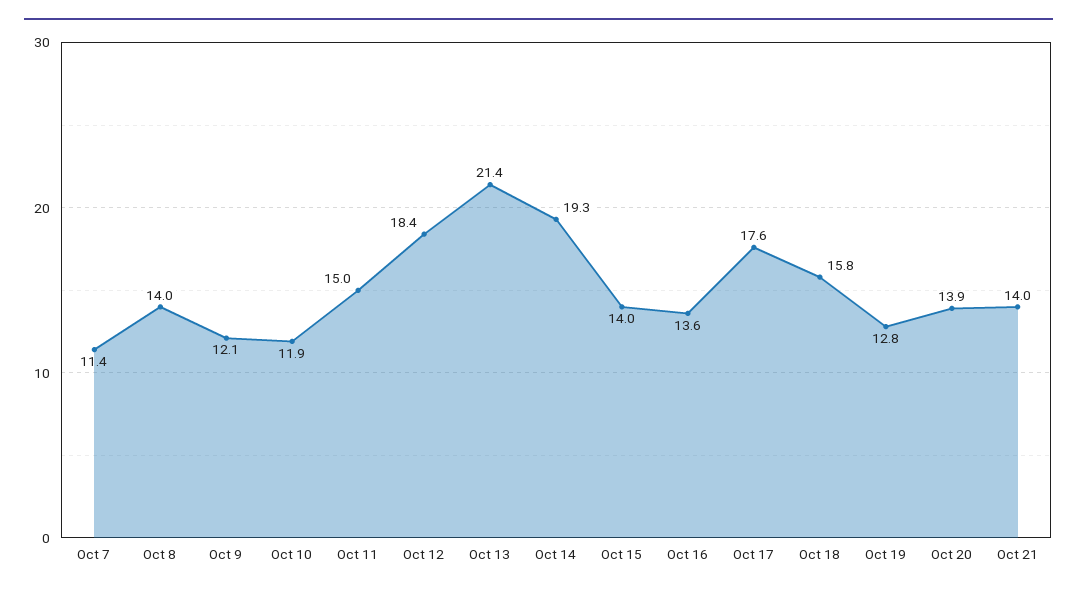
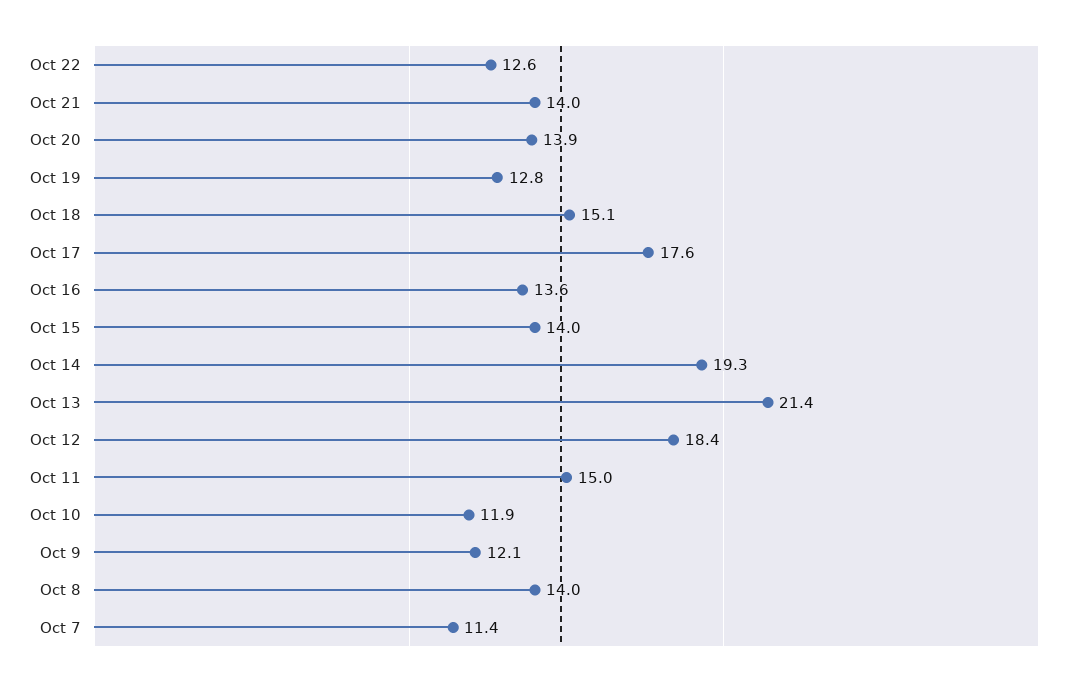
Oct 18: 15.8 -> 15.1
Oct 22: none -> 12.6

